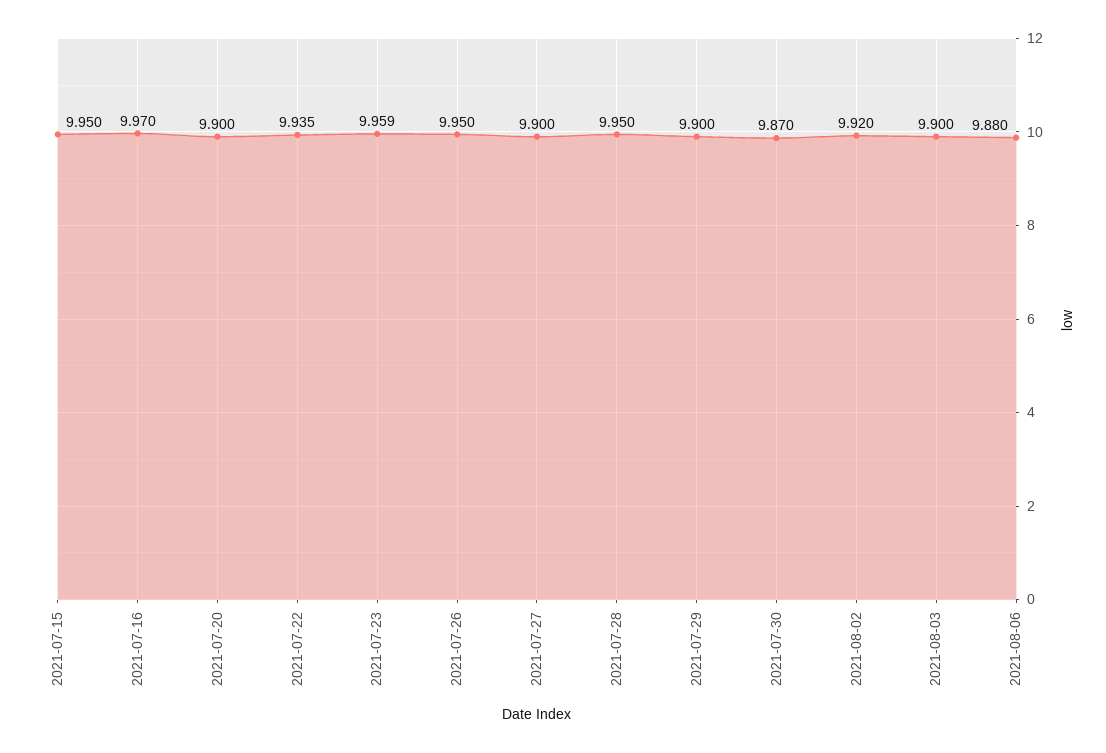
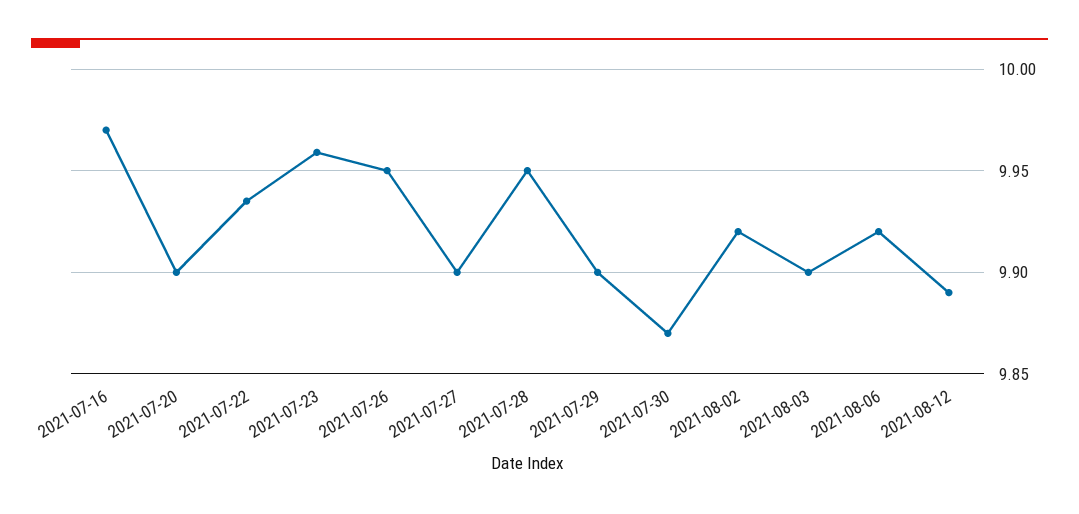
2021-07-15: 9.95 -> none
2021-08-06: 9.88 -> 9.92
2021-08-12: none -> 9.89

